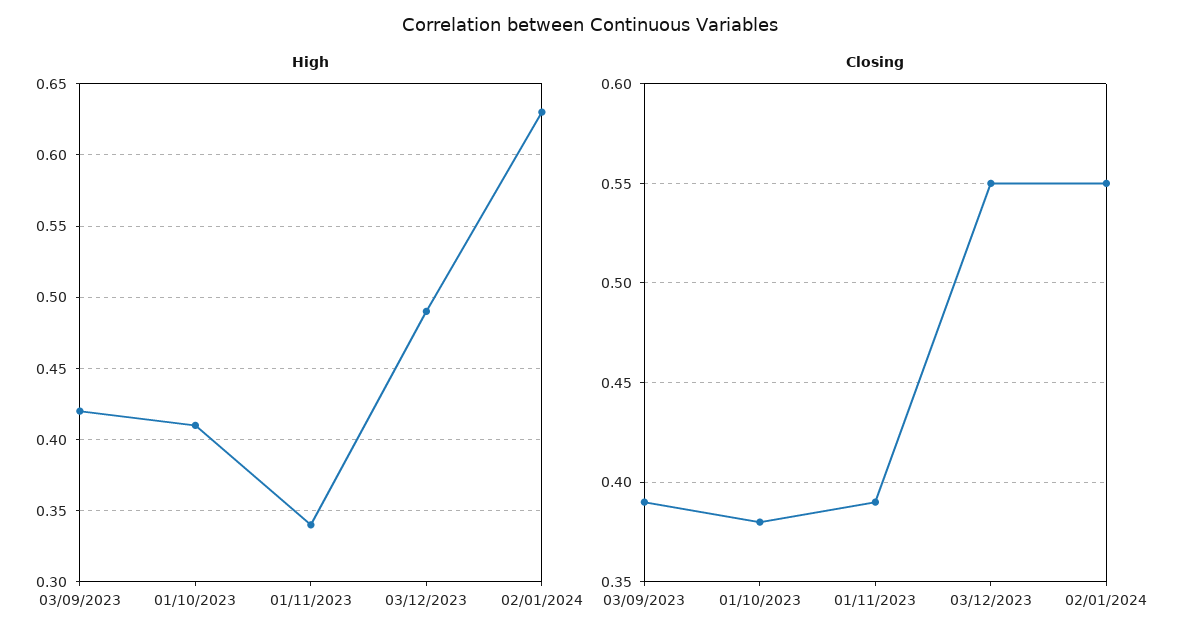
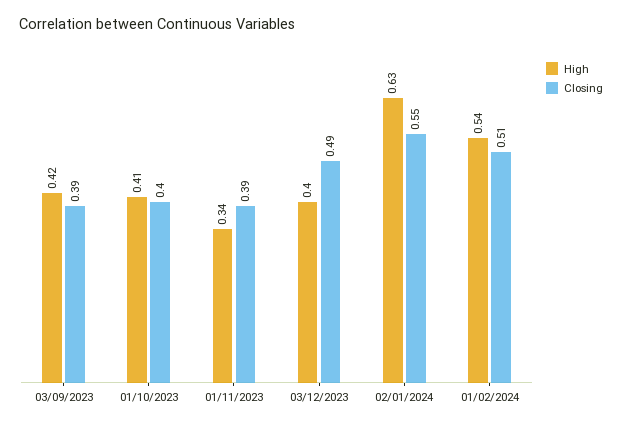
High, 03/12/2023: 0.49 -> 0.4
Closing, 01/10/2023: 0.38 -> 0.4
Closing, 03/12/2023: 0.55 -> 0.49
High, 01/02/2024: none -> 0.54
Closing, 01/02/2024: none -> 0.51

